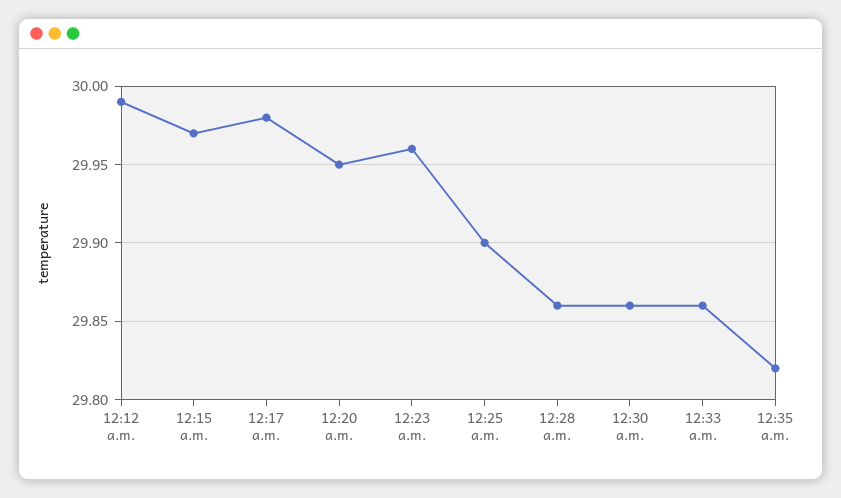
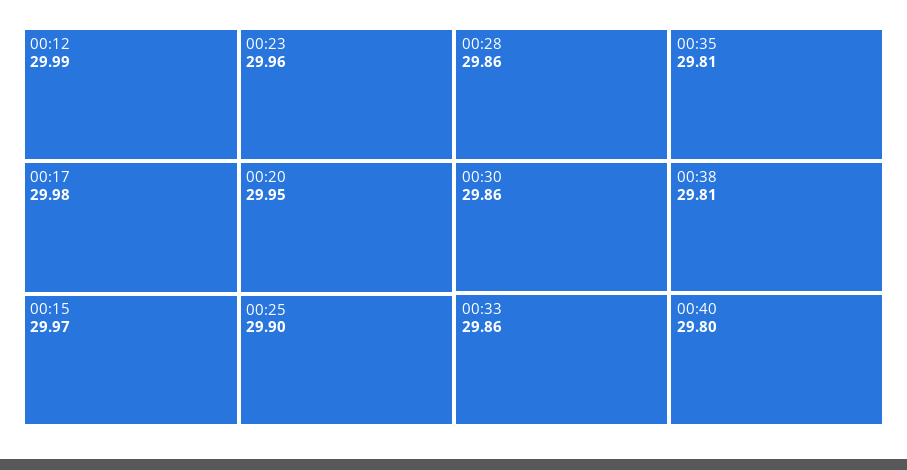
12:35 a.m.: 29.82 -> 29.81
00:38: none -> 29.81
00:40: none -> 29.8

